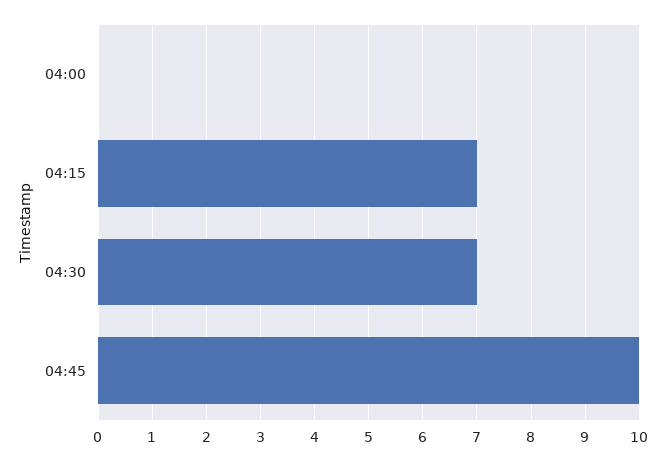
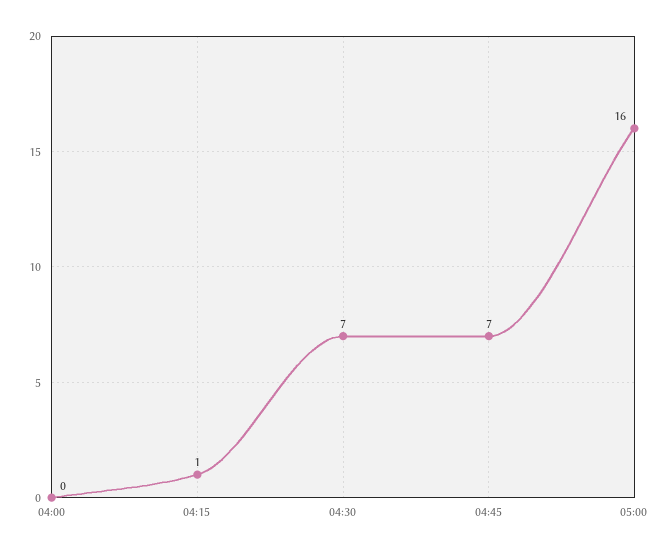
04:15: 7 -> 1
04:45: 10 -> 7
05:00: none -> 16

